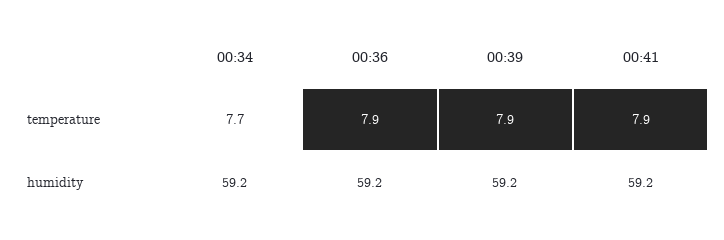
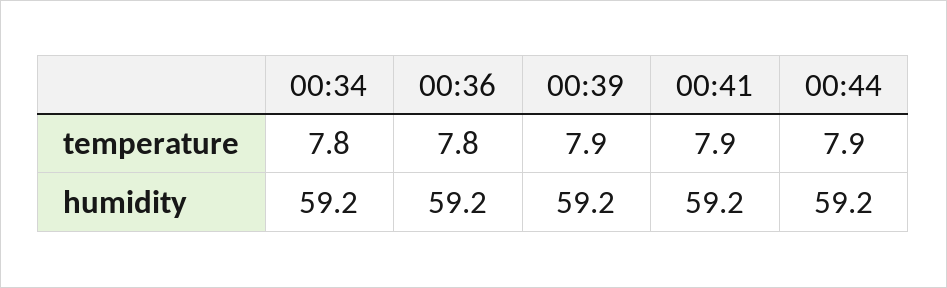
00:34, temperature: 7.7 -> 7.8
00:36, temperature: 7.9 -> 7.8
00:44, temperature: none -> 7.9
00:44, humidity: none -> 59.2

